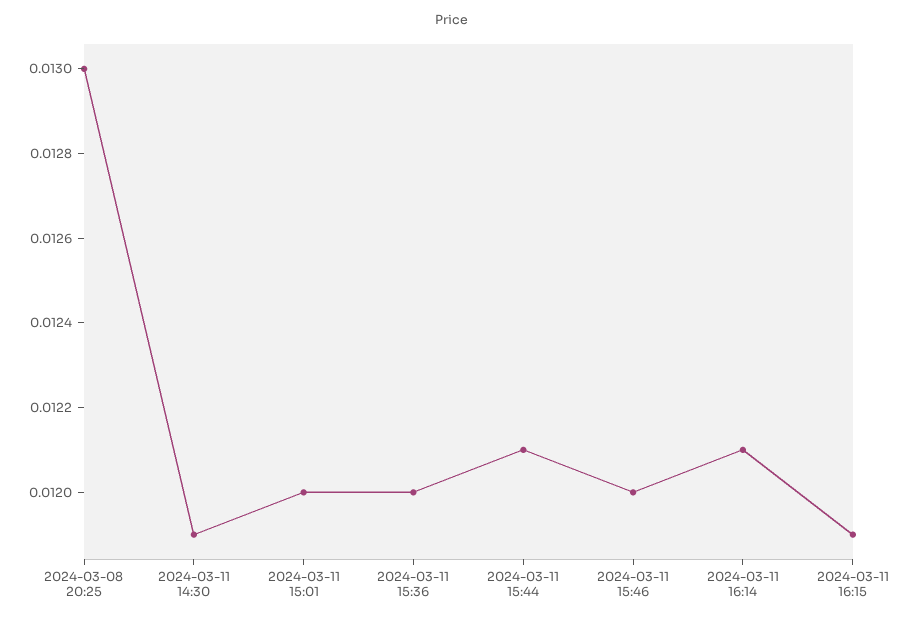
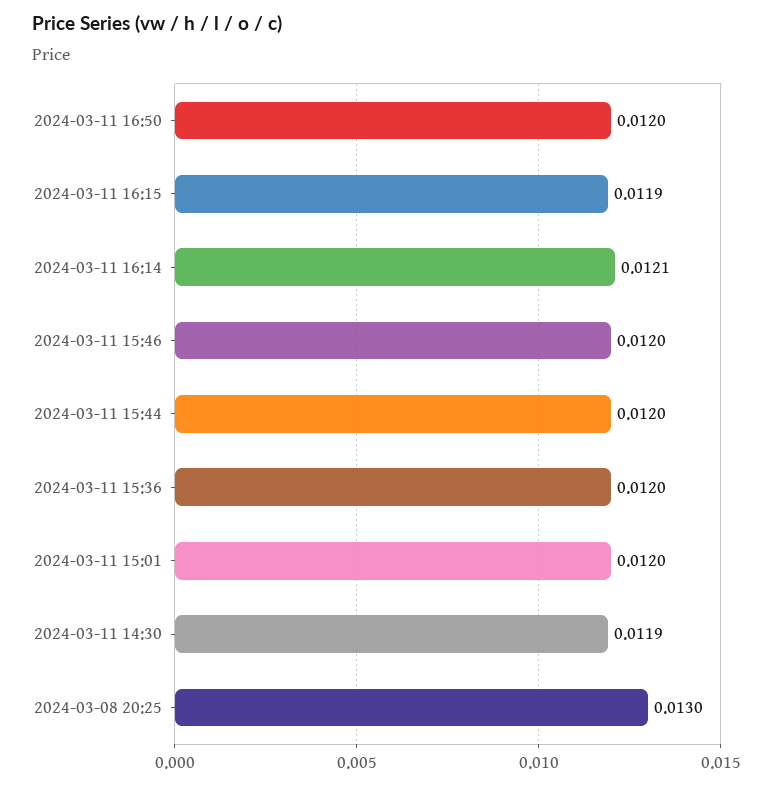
2024-03-11 15:44: 0.0121 -> 0.012
2024-03-11 16:50: none -> 0.012

